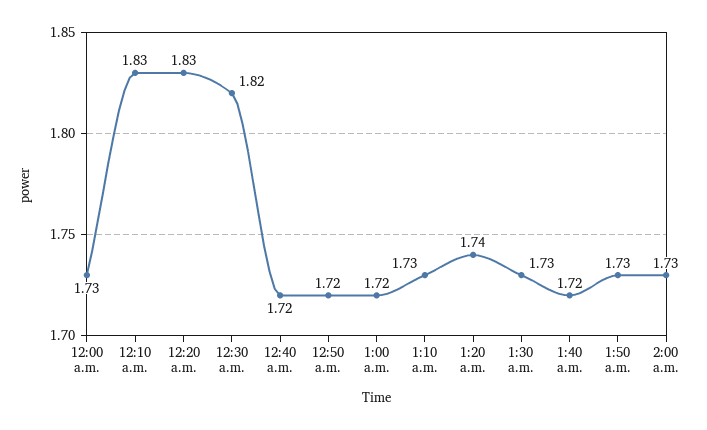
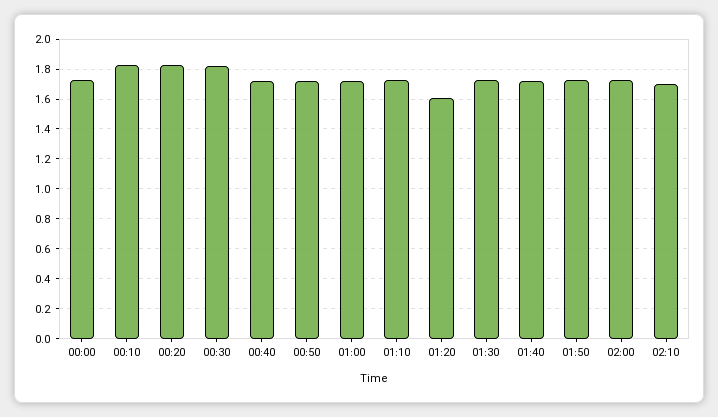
1:20 a.m.: 1.74 -> 1.6
02:10: none -> 1.7

